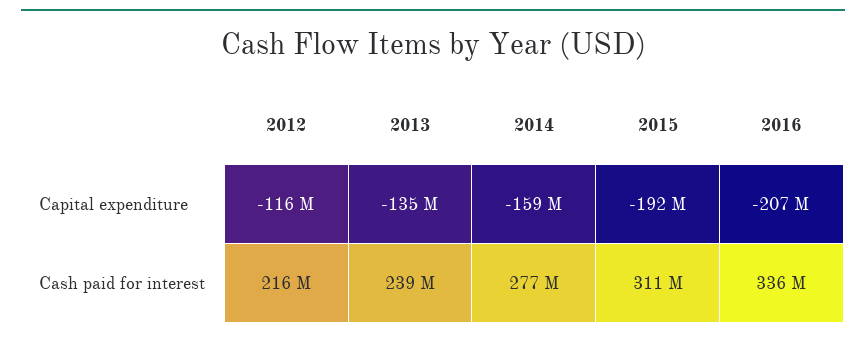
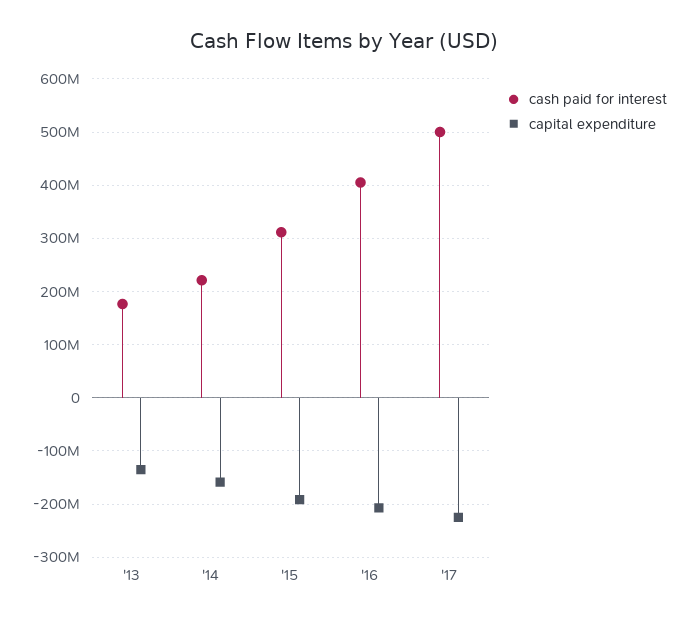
Capital expenditure, 2012: -116000000 -> none
Cash paid for interest, 2012: 216000000 -> none
Cash paid for interest, 2013: 239000000 -> 180000000
Cash paid for interest, 2014: 277000000 -> 220000000
Cash paid for interest, 2016: 336000000 -> 400000000
Cash paid for interest, '17: none -> 500000000
Capital expenditure, '17: none -> -220000000

